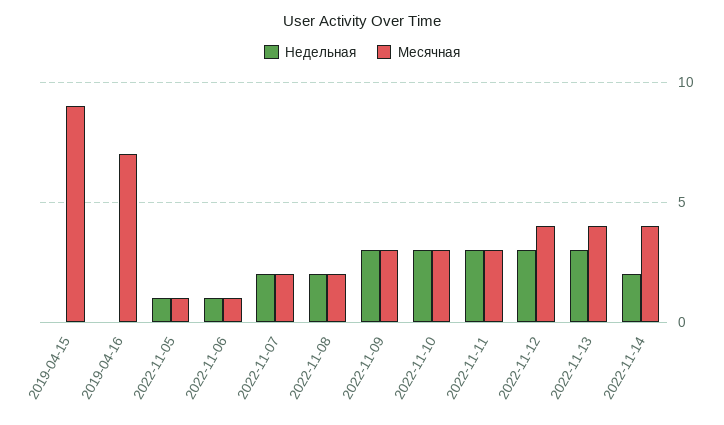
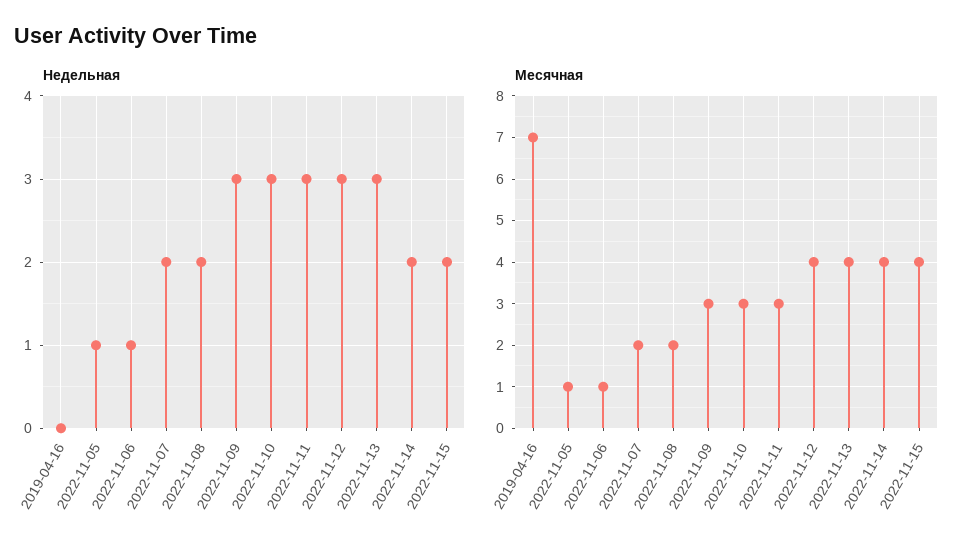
Недельная, 2019-04-15: 0 -> none
Месячная, 2019-04-15: 9 -> none
Недельная, 2022-11-15: none -> 2
Месячная, 2022-11-15: none -> 4

